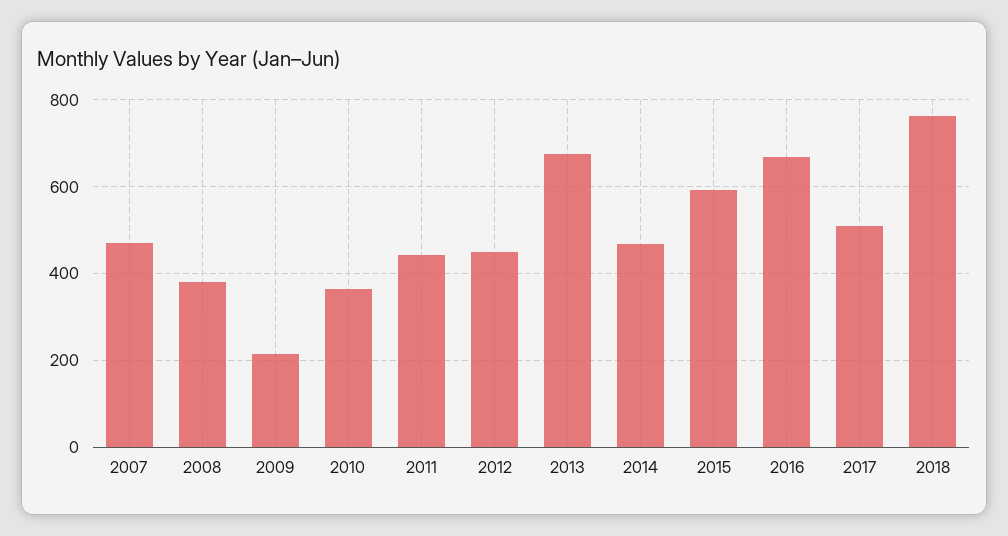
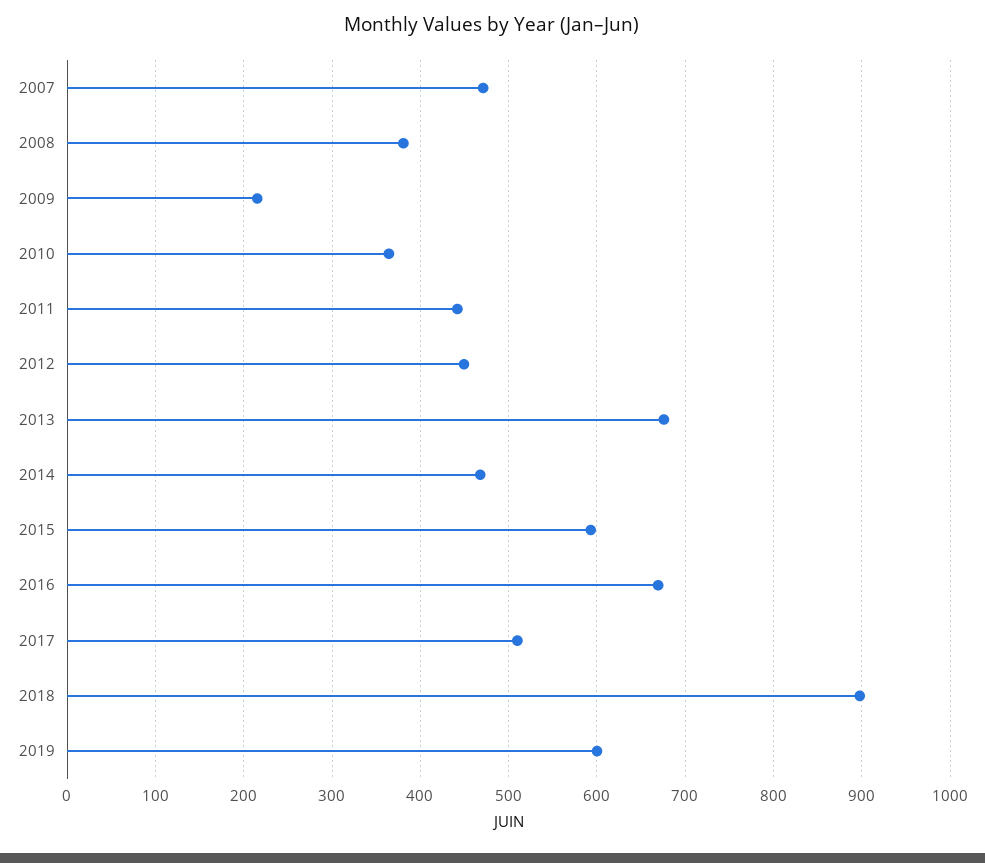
2018: 760 -> 900
2019: none -> 600

